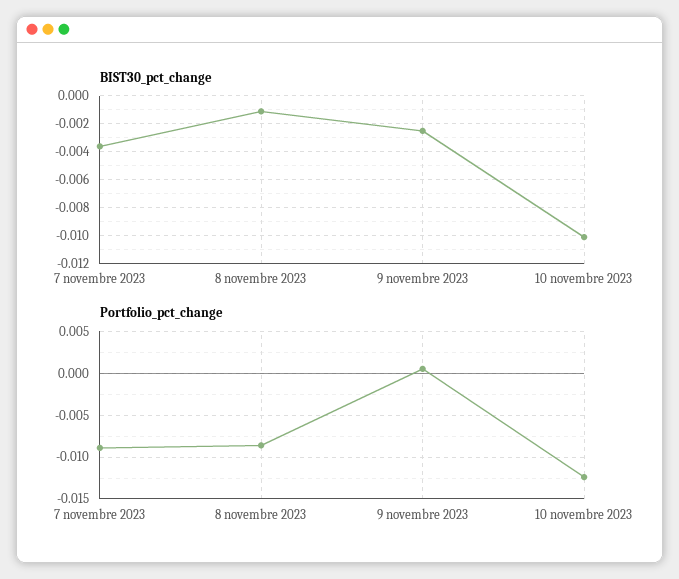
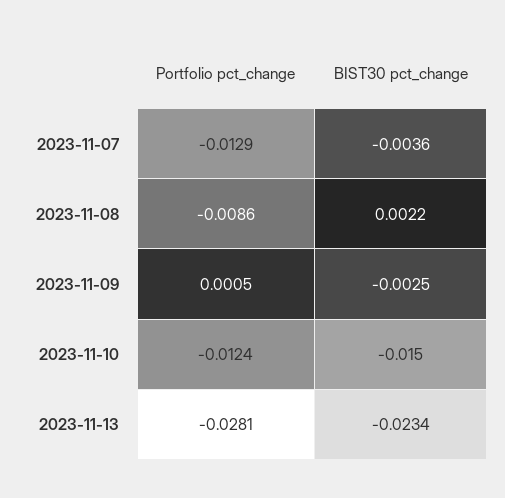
BIST30_pct_change, 8 novembre 2023: -0.001 -> 0.0022
BIST30_pct_change, 10 novembre 2023: -0.01 -> -0.015
Portfolio_pct_change, 7 novembre 2023: -0.009 -> -0.0129
Portfolio_pct_change, 2023-11-13: none -> -0.0281
BIST30_pct_change, 2023-11-13: none -> -0.0234

